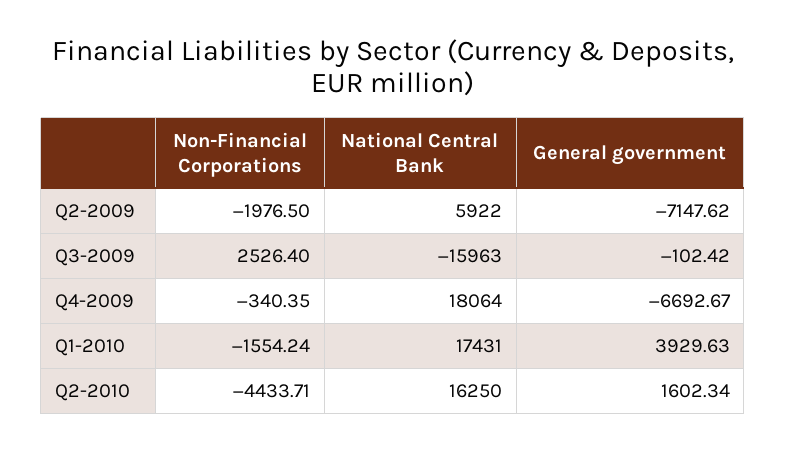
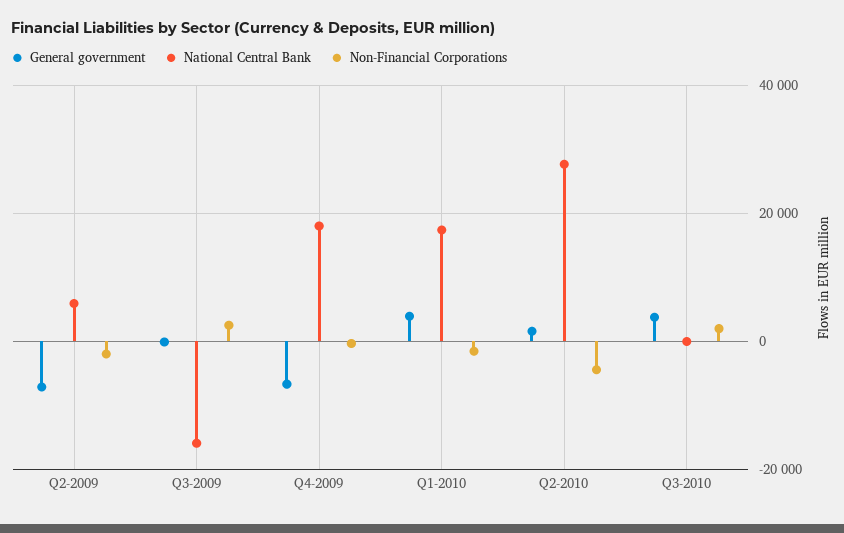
National Central Bank, Q2-2010: 16250 -> 28000
General government, Q3-2010: none -> 4000
National Central Bank, Q3-2010: none -> 0
Non-Financial Corporations, Q3-2010: none -> 2000

